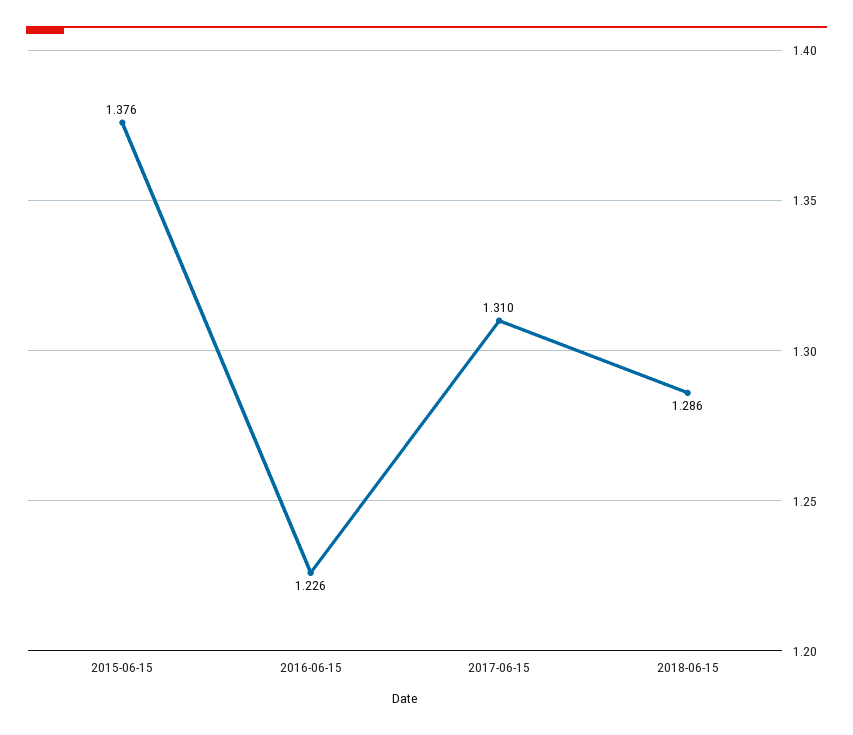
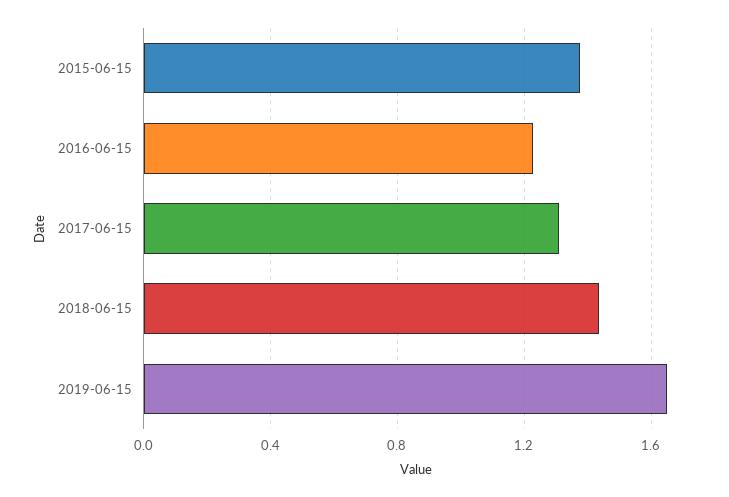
2018-06-15: 1.286 -> 1.45
2019-06-15: none -> 1.65

